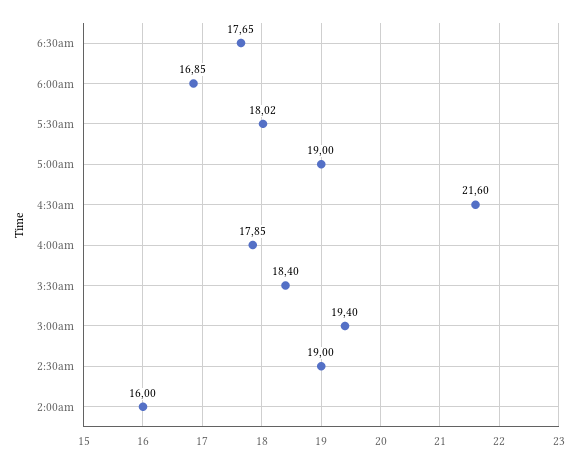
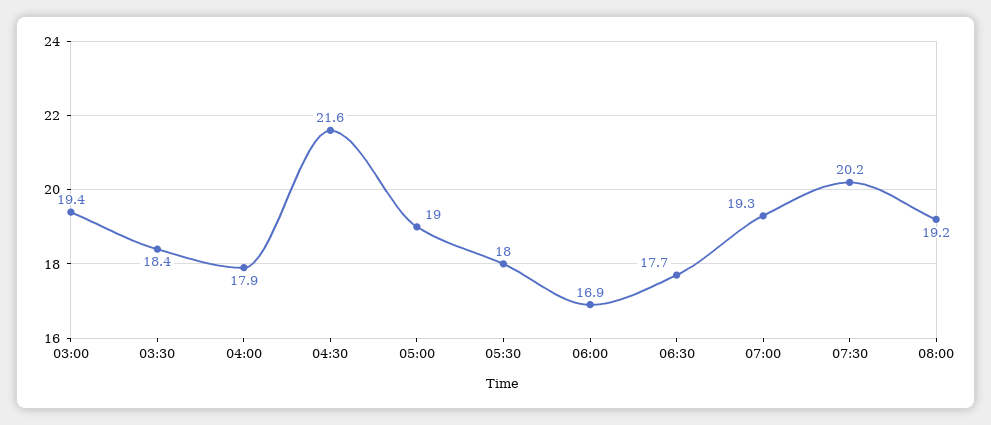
2:30am: 19 -> none
2:00am: 16 -> none
07:00: none -> 19.3
07:30: none -> 20.2
08:00: none -> 19.2

